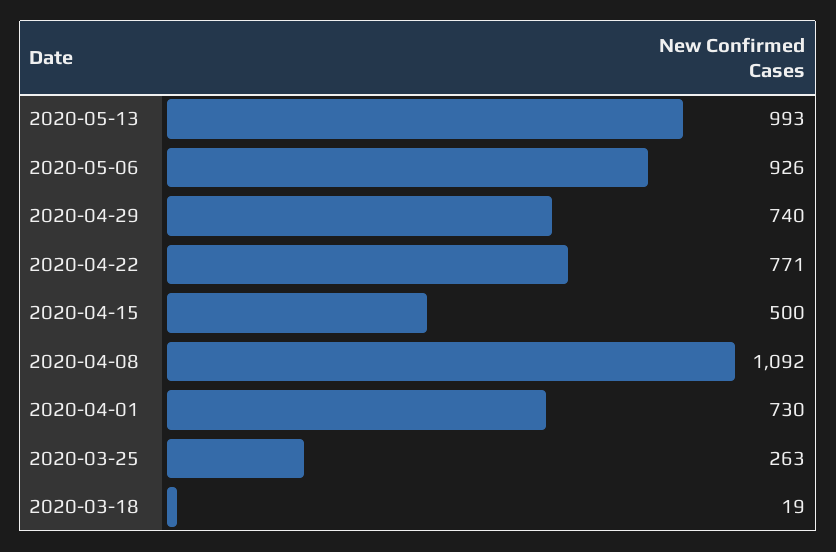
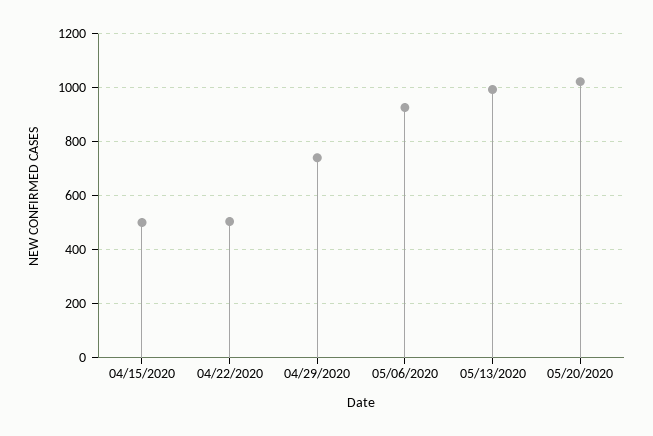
2020-04-22: 771 -> 500
2020-04-08: 1092 -> none
2020-04-01: 730 -> none
2020-03-25: 263 -> none
2020-03-18: 19 -> none
05/20/2020: none -> 1025

